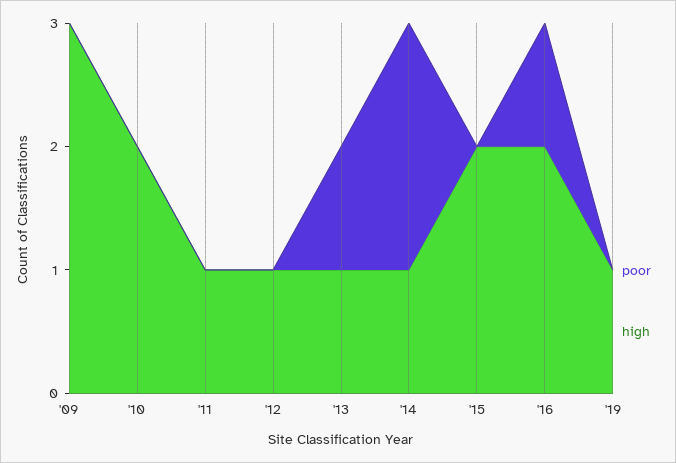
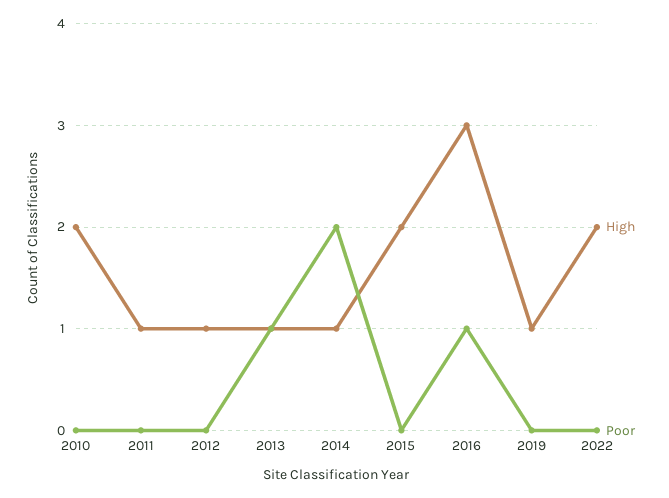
poor, '09: 0 -> none
high, '09: 3 -> none
high, '16: 2 -> 3
high, 2022: none -> 2
poor, 2022: none -> 0

